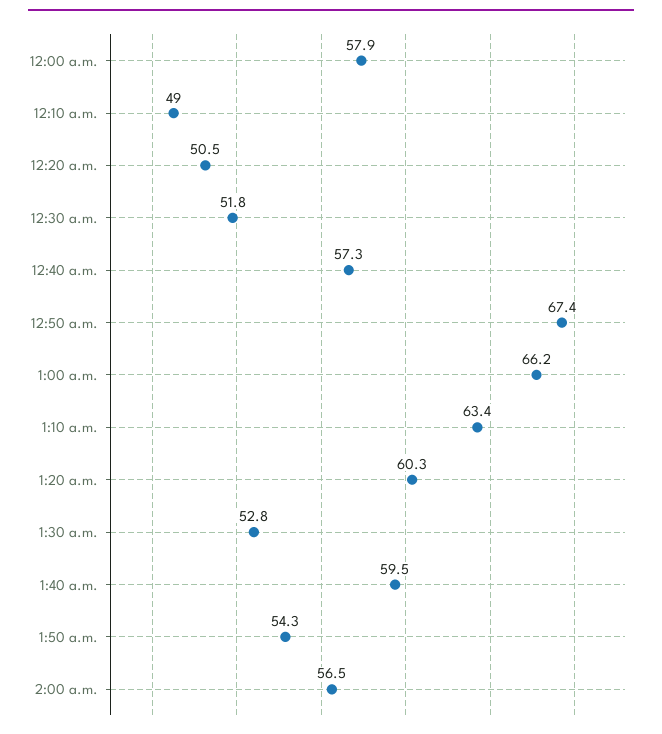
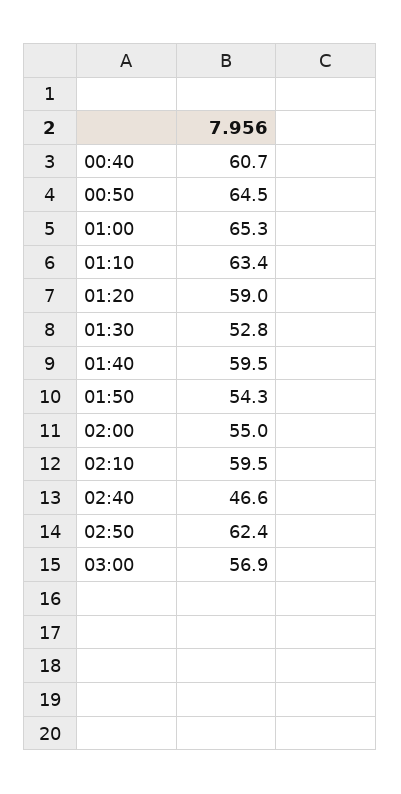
12:00 a.m.: 57.9 -> none
12:10 a.m.: 49 -> none
12:20 a.m.: 50.5 -> none
12:30 a.m.: 51.8 -> none
12:40 a.m.: 57.3 -> 60.7
12:50 a.m.: 67.4 -> 64.5
1:00 a.m.: 66.2 -> 65.3
1:20 a.m.: 60.3 -> 59
2:00 a.m.: 56.5 -> 55
02:10: none -> 59.5
02:40: none -> 46.6
02:50: none -> 62.4
03:00: none -> 56.9

